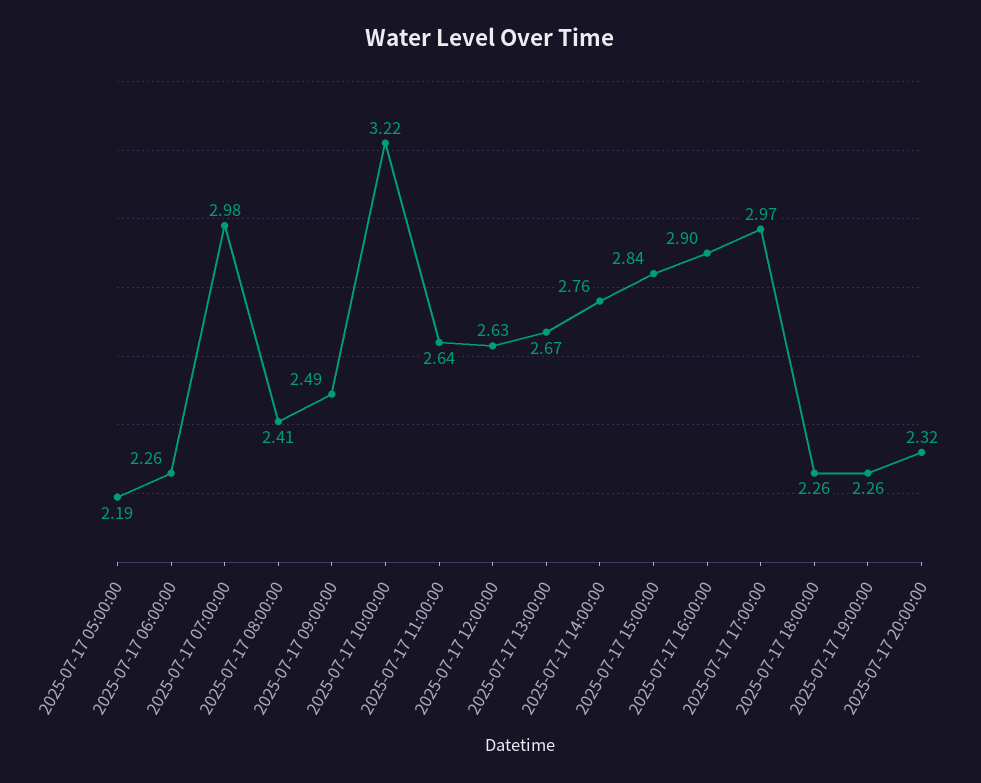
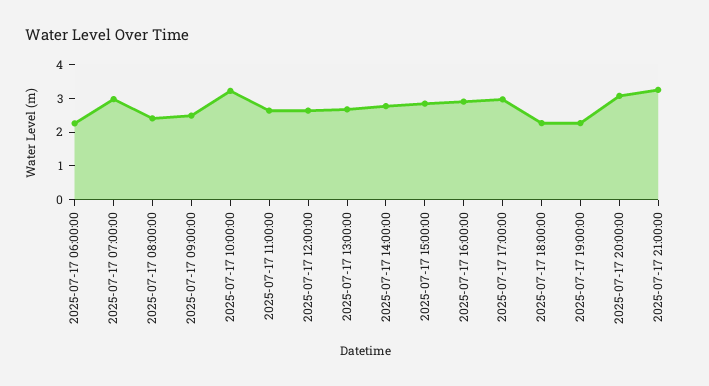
2025-07-17 05:00:00: 2.19 -> none
2025-07-17 20:00:00: 2.32 -> 3
2025-07-17 21:00:00: none -> 3.25

